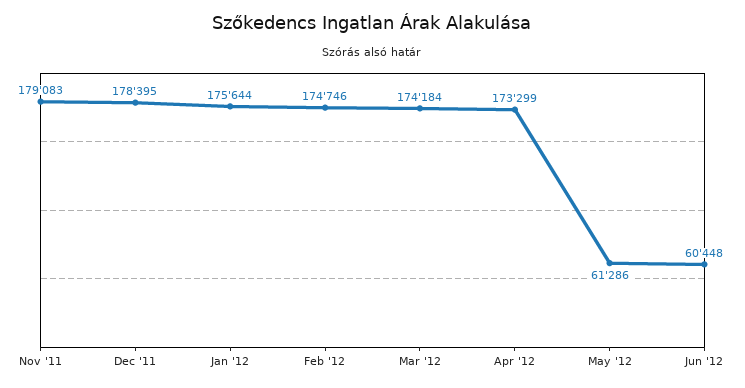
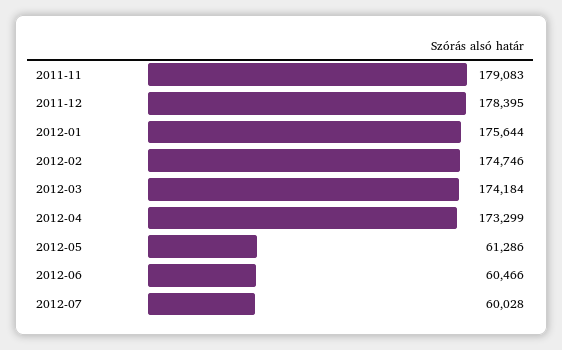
Jun '12: 60448 -> 60466
2012-07: none -> 60028

